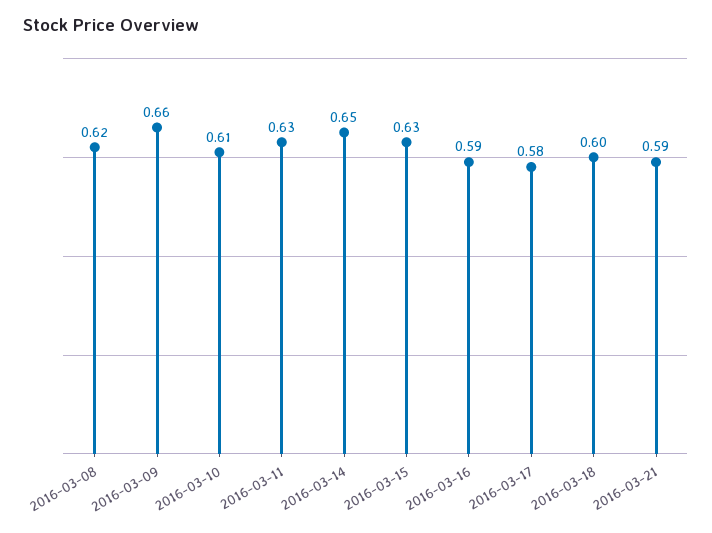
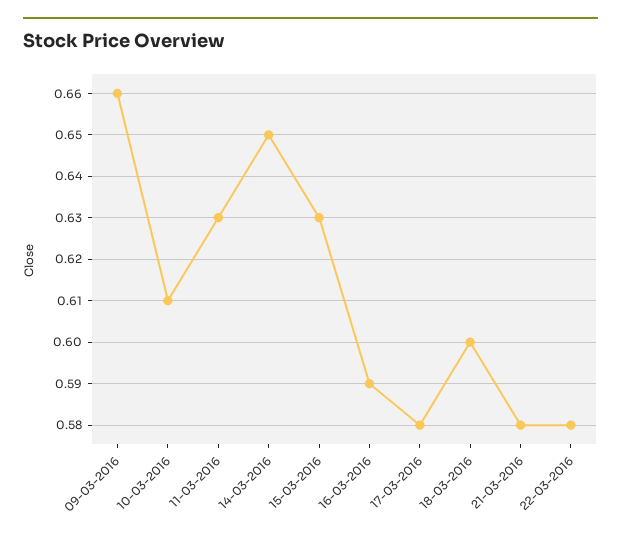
2016-03-08: 0.62 -> none
2016-03-21: 0.59 -> 0.58
22-03-2016: none -> 0.58

